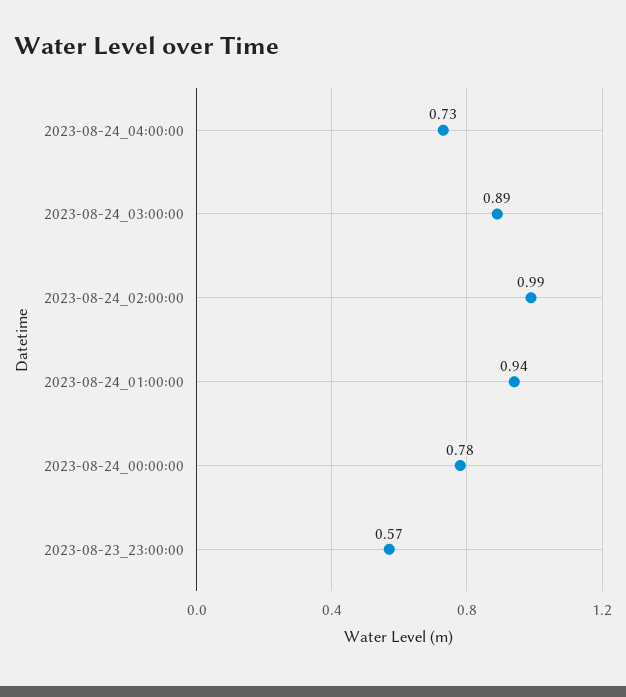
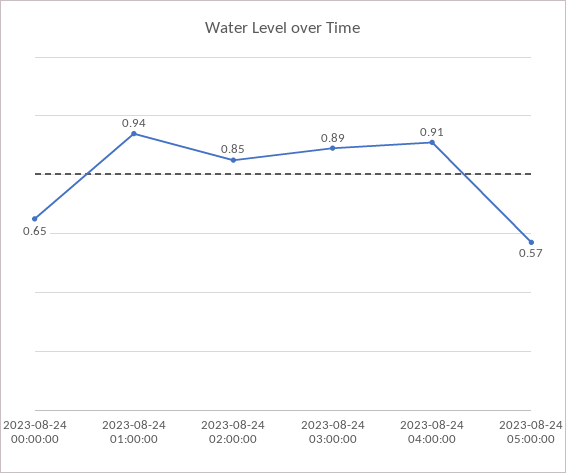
2023-08-24_04:00:00: 0.73 -> 0.91
2023-08-24_02:00:00: 0.99 -> 0.85
2023-08-24_00:00:00: 0.78 -> 0.65
2023-08-23_23:00:00: 0.57 -> none
2023-08-24 05:00:00: none -> 0.57

